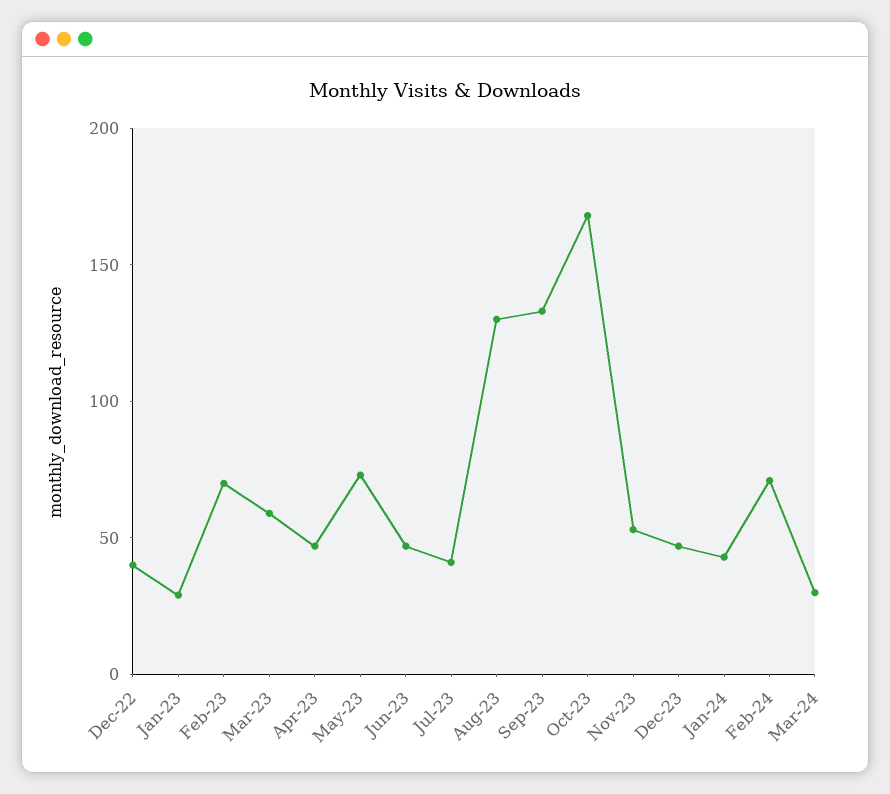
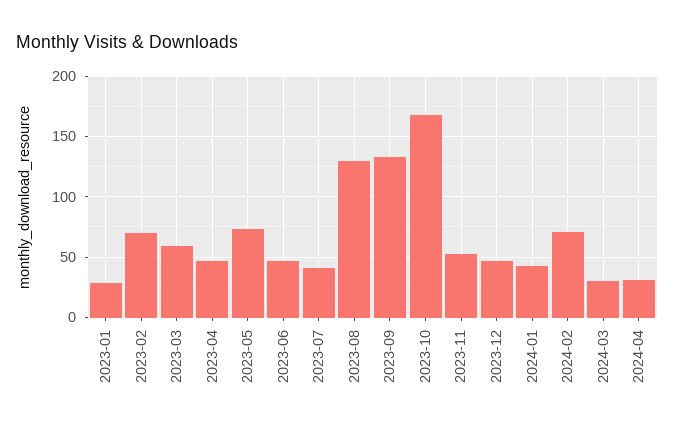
Dec-22: 40 -> none
2024-04: none -> 30

